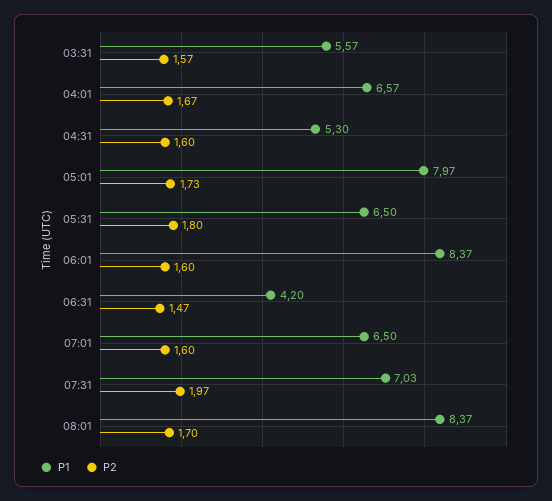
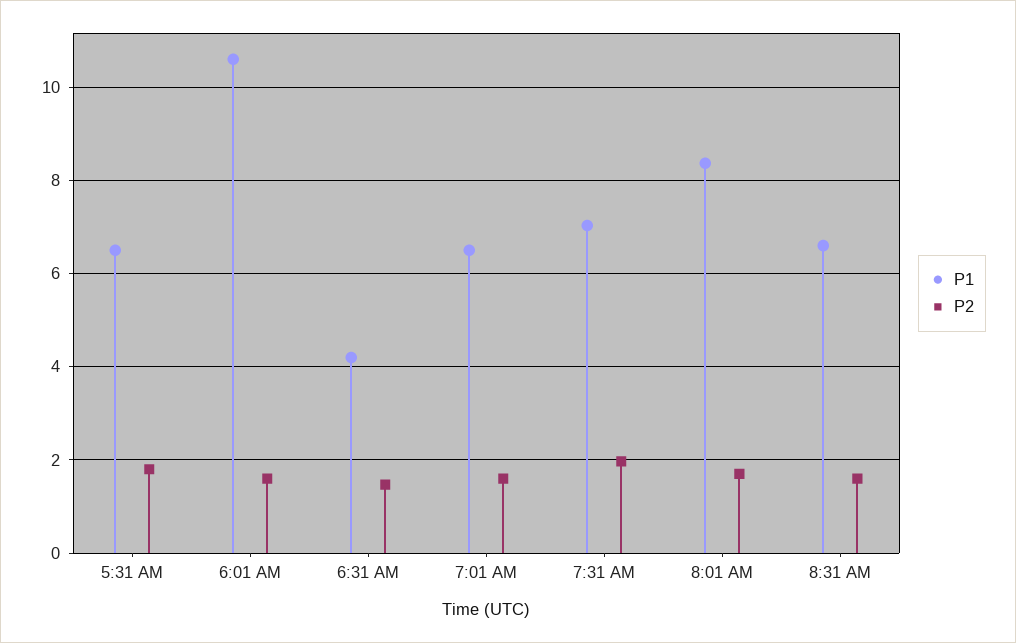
P1, 03:31: 5.57 -> none
P2, 03:31: 1.57 -> none
P1, 04:01: 6.57 -> none
P2, 04:01: 1.67 -> none
P1, 04:31: 5.3 -> none
P2, 04:31: 1.6 -> none
P1, 05:01: 7.97 -> none
P2, 05:01: 1.73 -> none
P1, 06:01: 8.37 -> 10.6
P1, 8:31 AM: none -> 6.6
P2, 8:31 AM: none -> 1.6

